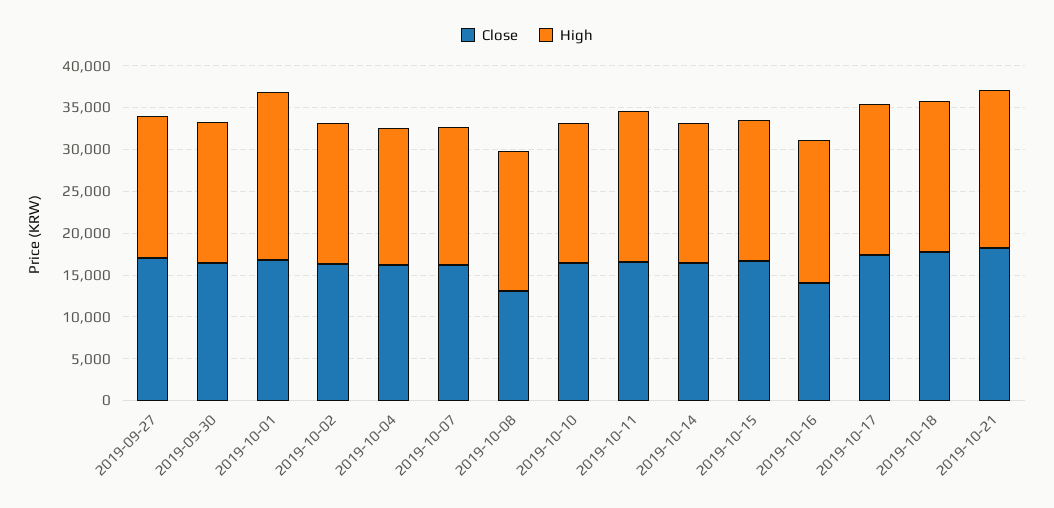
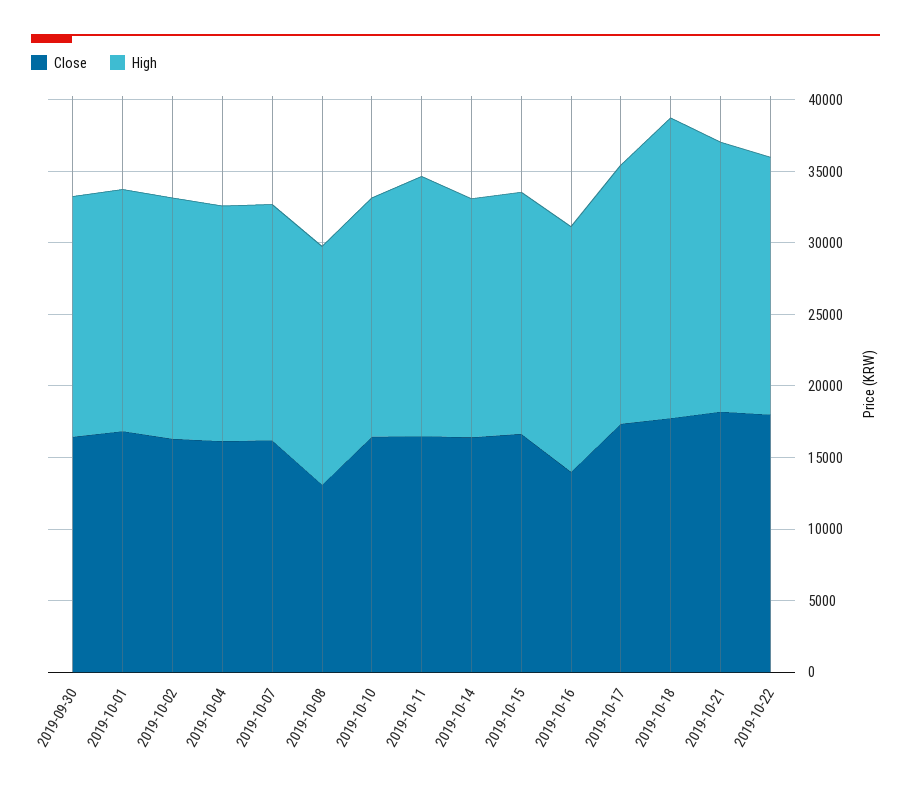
Close, 2019-09-27: 17000 -> none
High, 2019-09-27: 17000 -> none
High, 2019-10-01: 20000 -> 17000
High, 2019-10-18: 18000 -> 21000
Close, 2019-10-22: none -> 18000
High, 2019-10-22: none -> 18000

